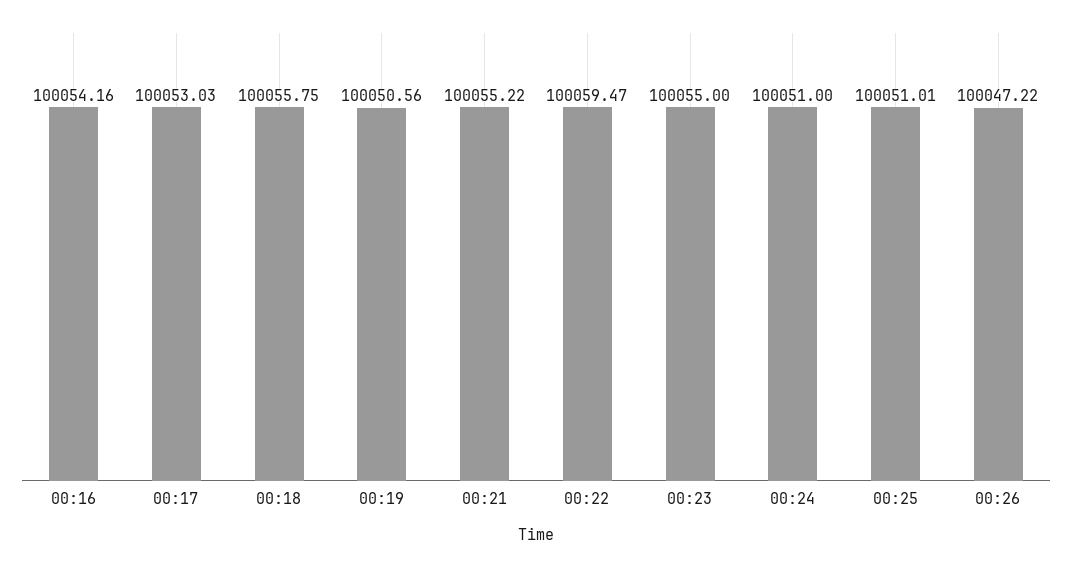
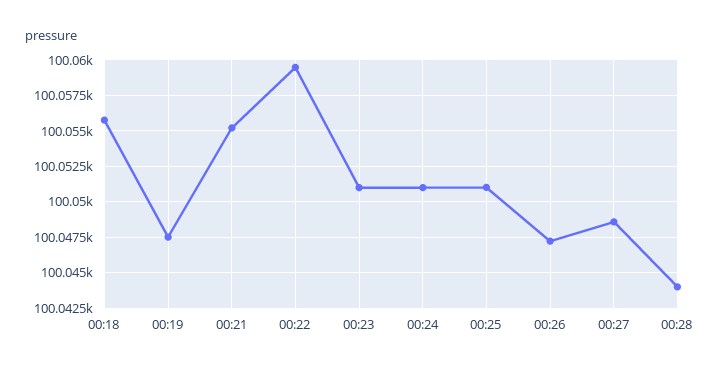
00:16: 100054.16 -> none
00:17: 100053.03 -> none
00:19: 100050.56 -> 100047.5
00:23: 100055 -> 100051
00:27: none -> 100048.5
00:28: none -> 100044

